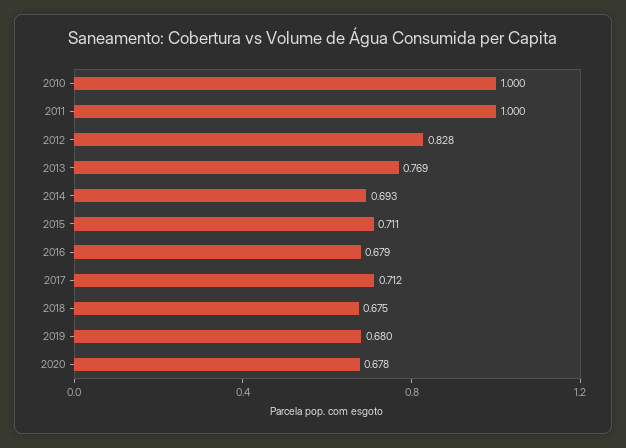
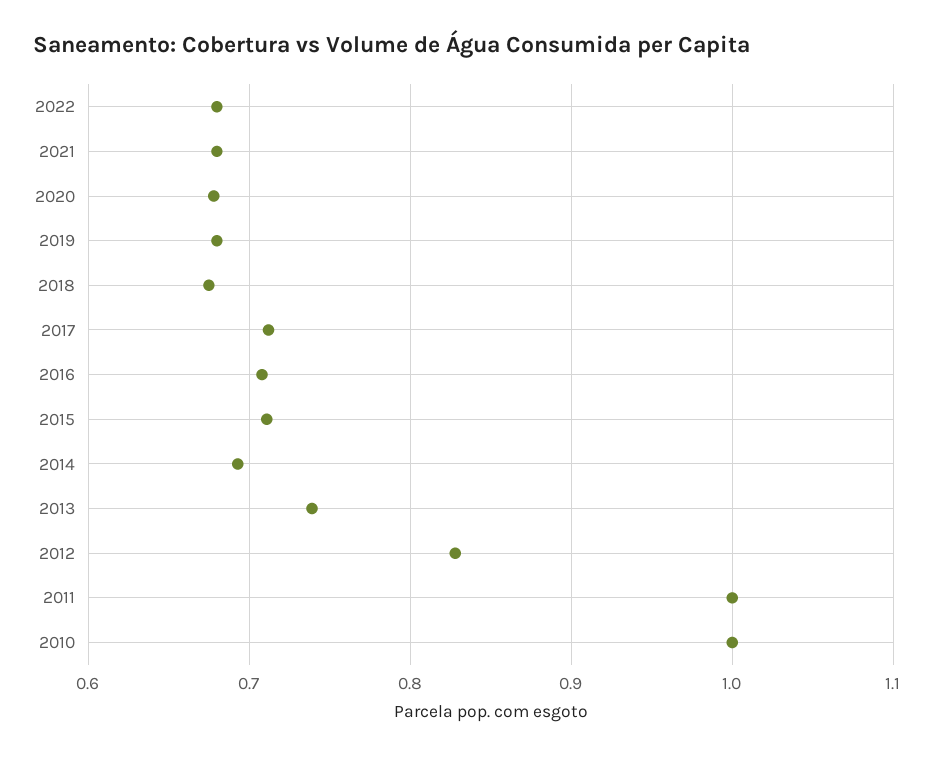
2013: 0.769 -> 0.74
2016: 0.679 -> 0.71
2022: none -> 0.68
2021: none -> 0.68

